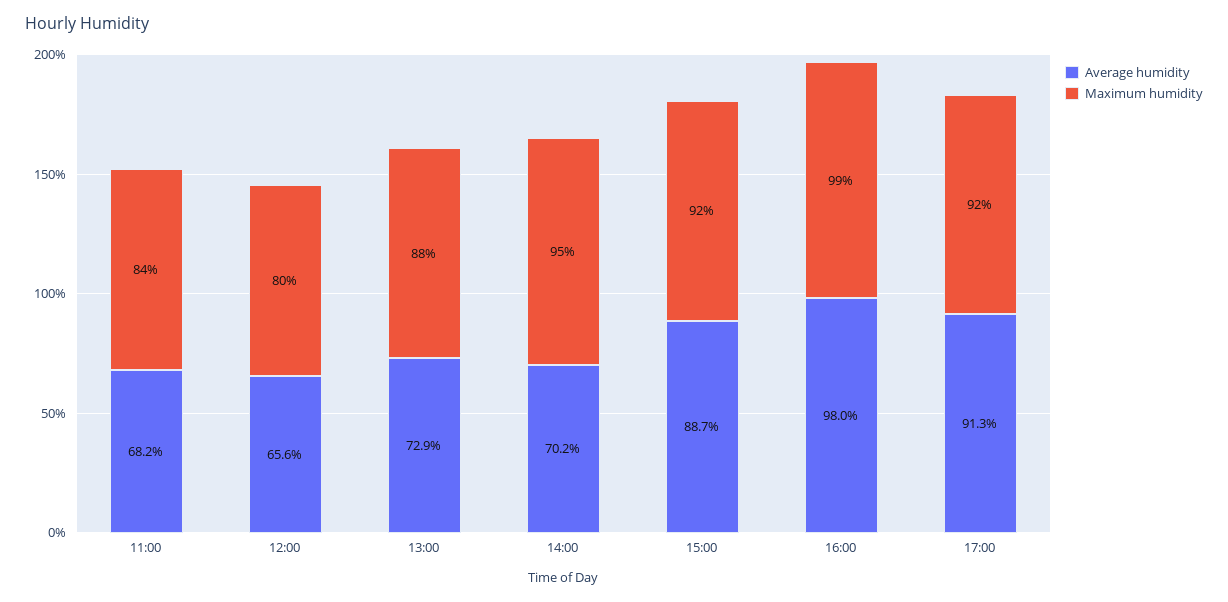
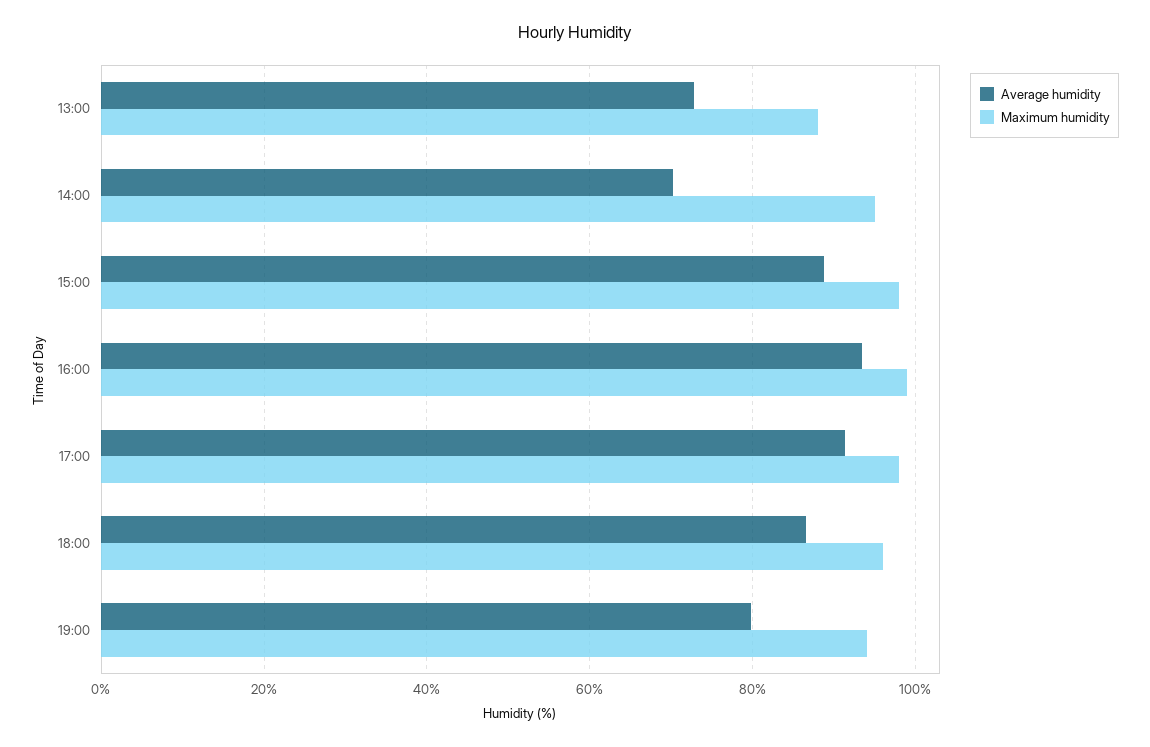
Average humidity, 11:00: 68.2 -> none
Maximum humidity, 11:00: 84 -> none
Average humidity, 12:00: 65.6 -> none
Maximum humidity, 12:00: 80 -> none
Maximum humidity, 15:00: 92 -> 98
Average humidity, 16:00: 98 -> 94
Maximum humidity, 17:00: 92 -> 98
Average humidity, 18:00: none -> 86
Maximum humidity, 18:00: none -> 96
Average humidity, 19:00: none -> 80
Maximum humidity, 19:00: none -> 94

